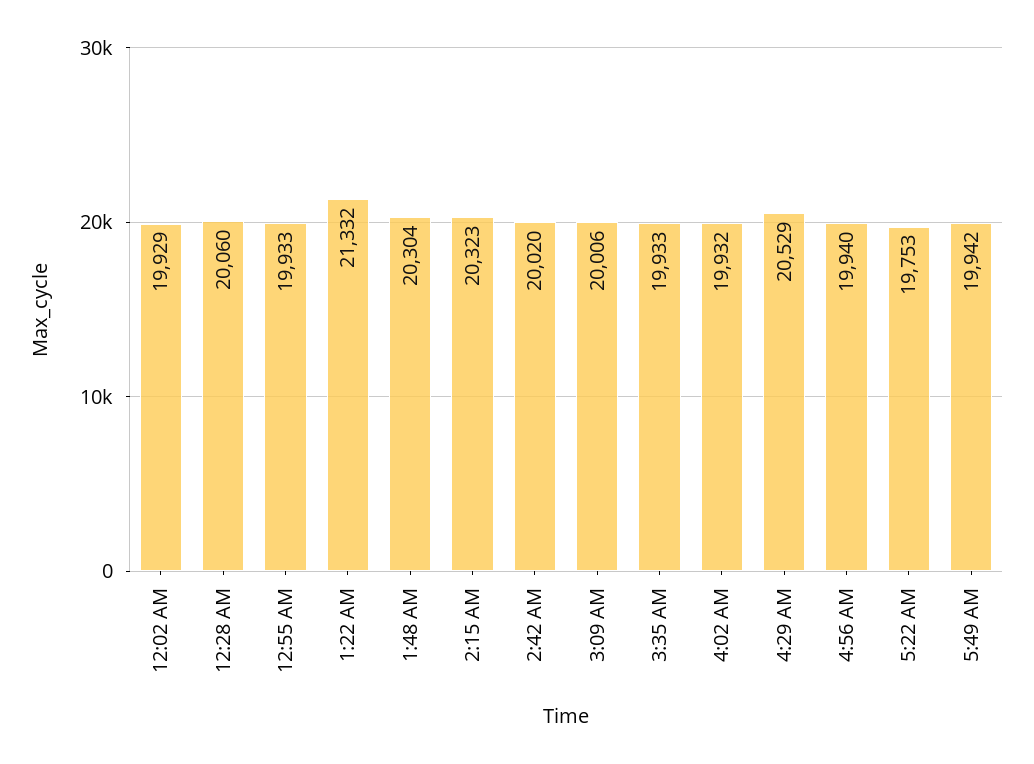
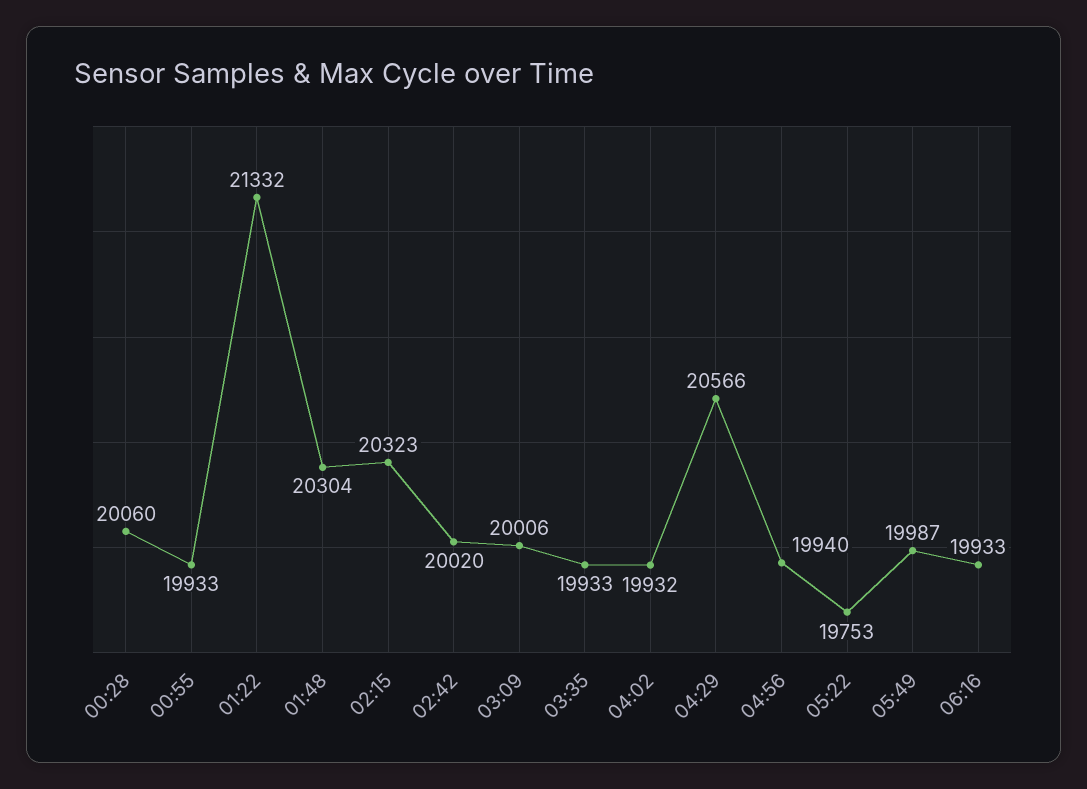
12:02 AM: 19929 -> none
4:29 AM: 20529 -> 20566
5:49 AM: 19942 -> 19987
06:16: none -> 19933

